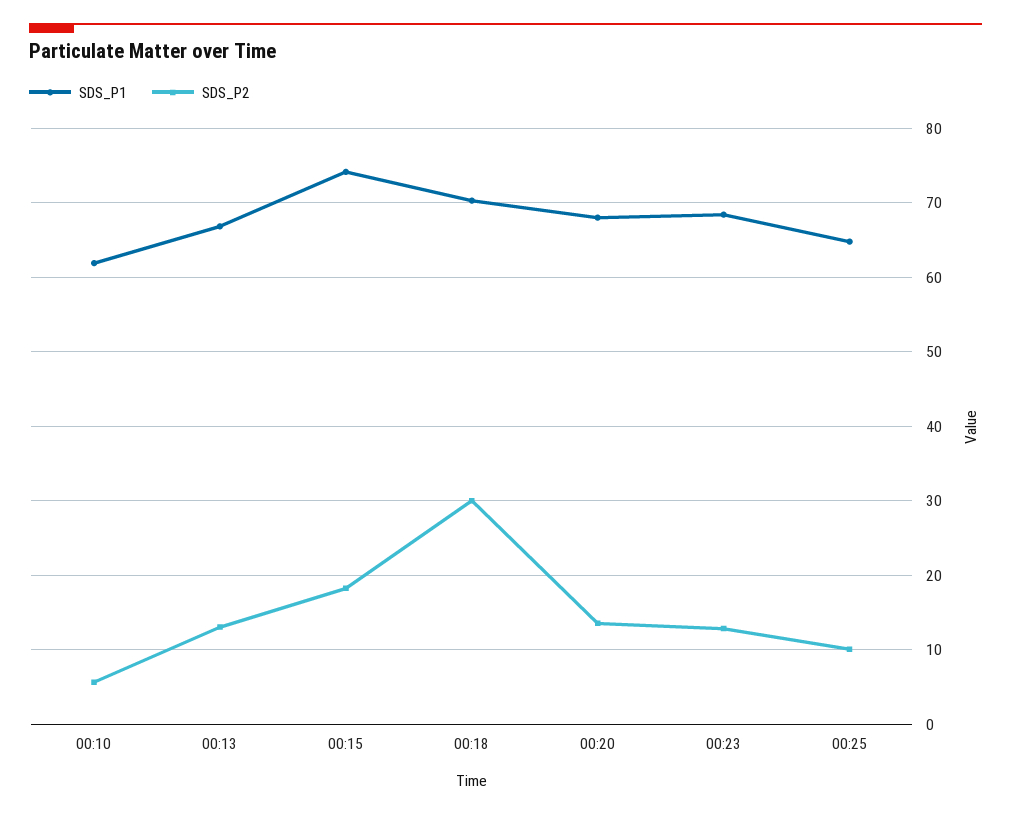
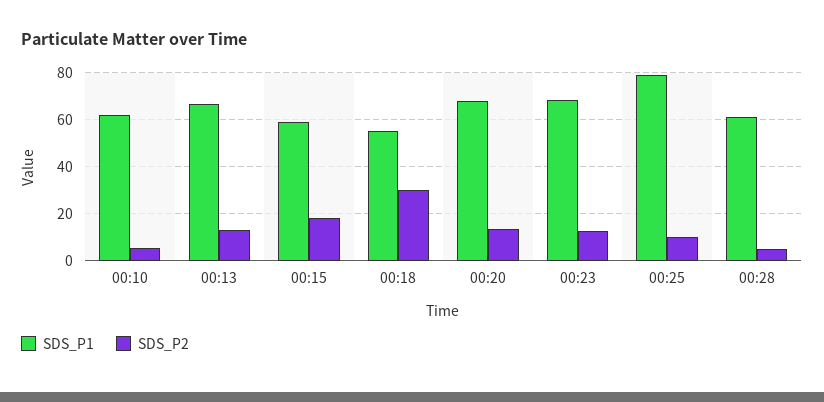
SDS_P1, 00:15: 74 -> 60
SDS_P1, 00:18: 70 -> 55
SDS_P1, 00:25: 65 -> 80
SDS_P1, 00:28: none -> 60
SDS_P2, 00:28: none -> 5

